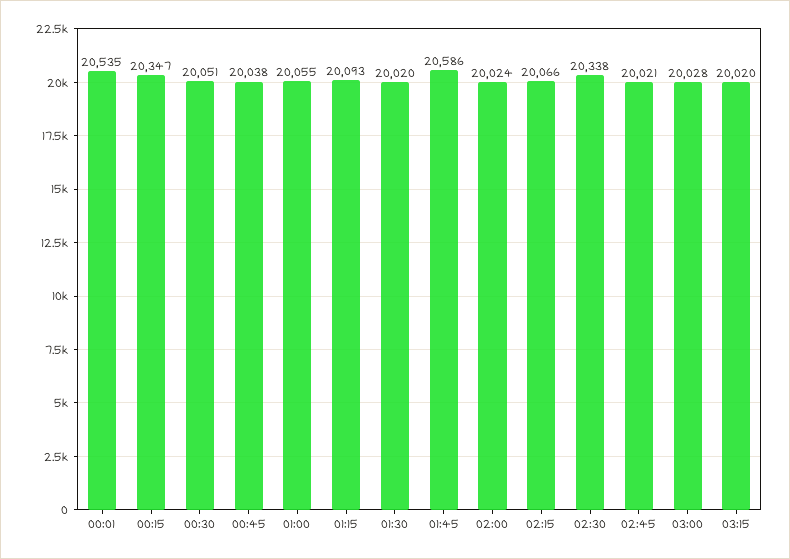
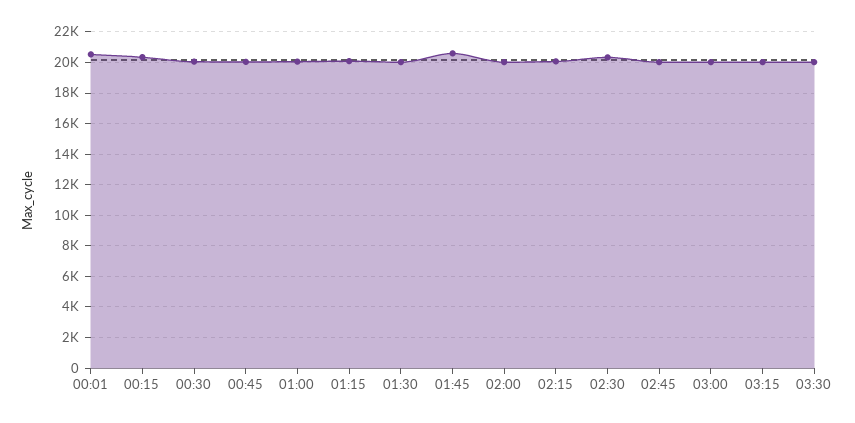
03:30: none -> 20000

